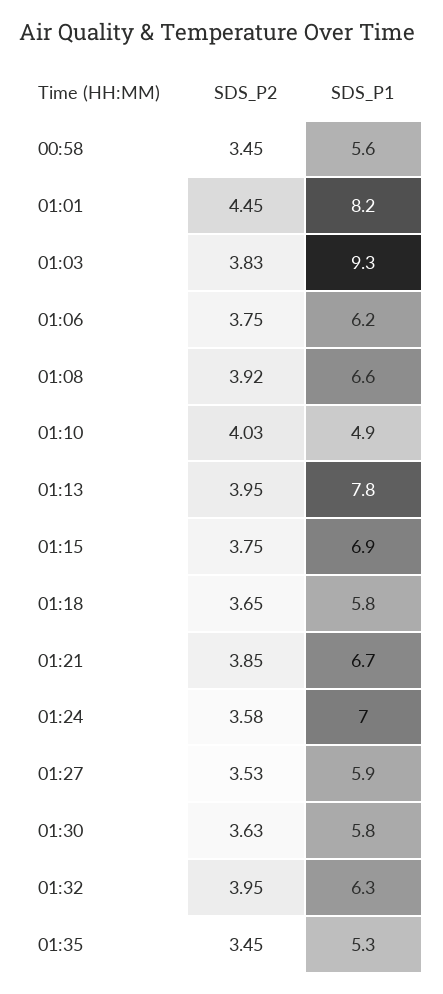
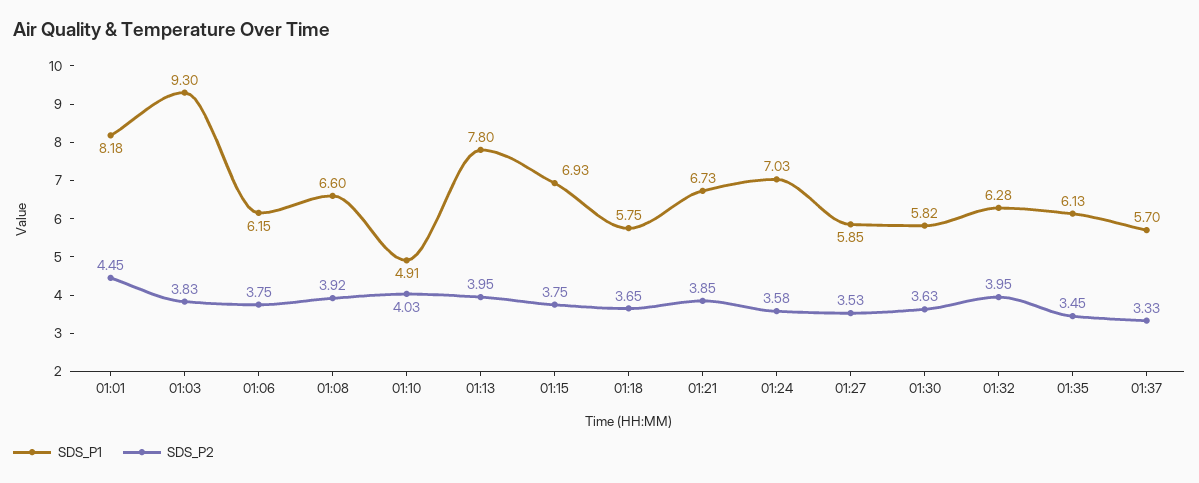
SDS_P2, 00:58: 3.45 -> none
SDS_P1, 00:58: 5.6 -> none
SDS_P1, 01:35: 5.3 -> 6.13
SDS_P1, 01:37: none -> 5.7
SDS_P2, 01:37: none -> 3.33

